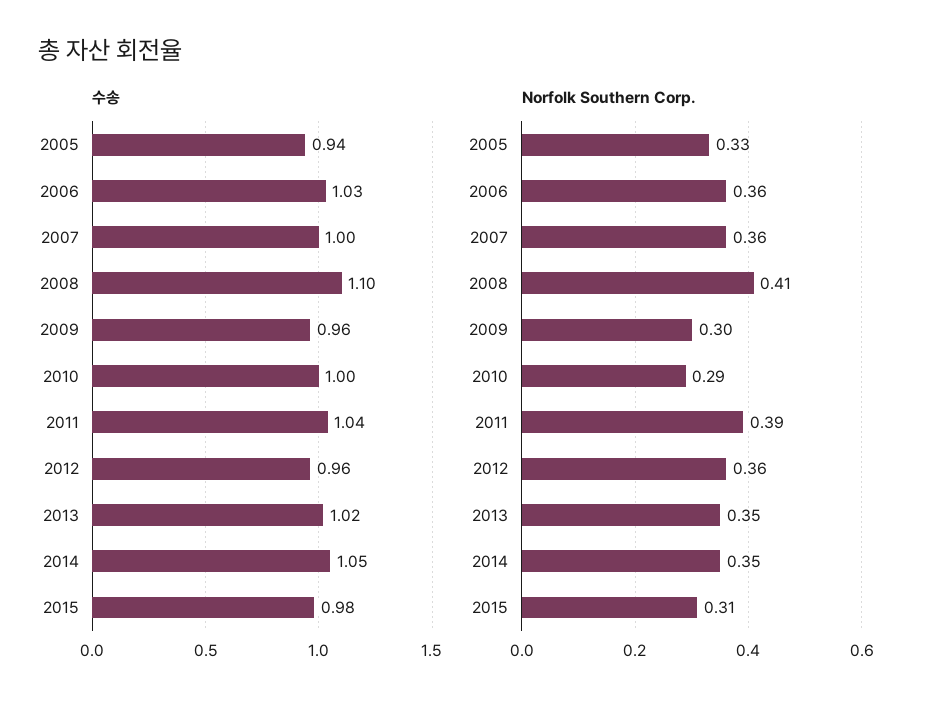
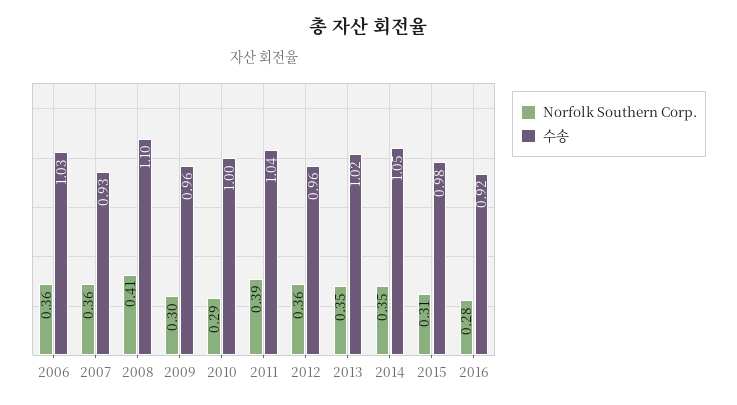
수송, 2005: 0.94 -> none
수송, 2007: 1 -> 0.93
Norfolk Southern Corp., 2005: 0.33 -> none
Norfolk Southern Corp., 2016: none -> 0.28
수송, 2016: none -> 0.92

